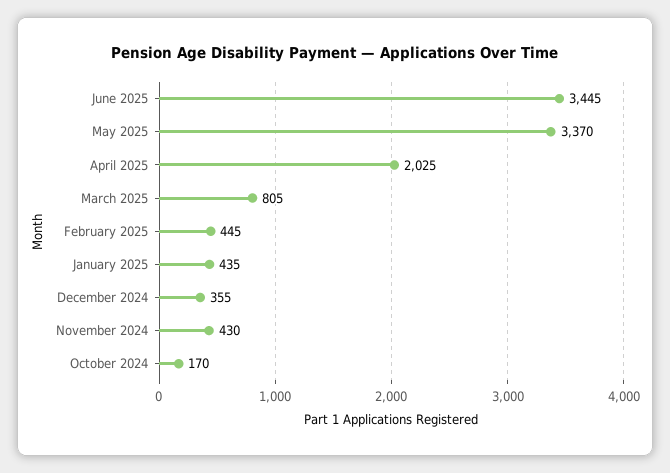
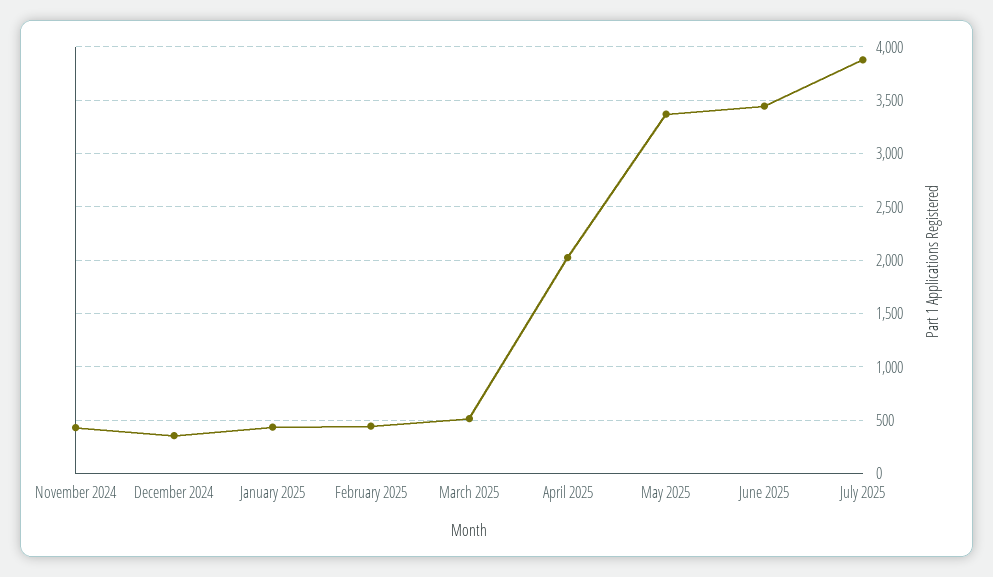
March 2025: 805 -> 500
October 2024: 170 -> none
July 2025: none -> 3900

